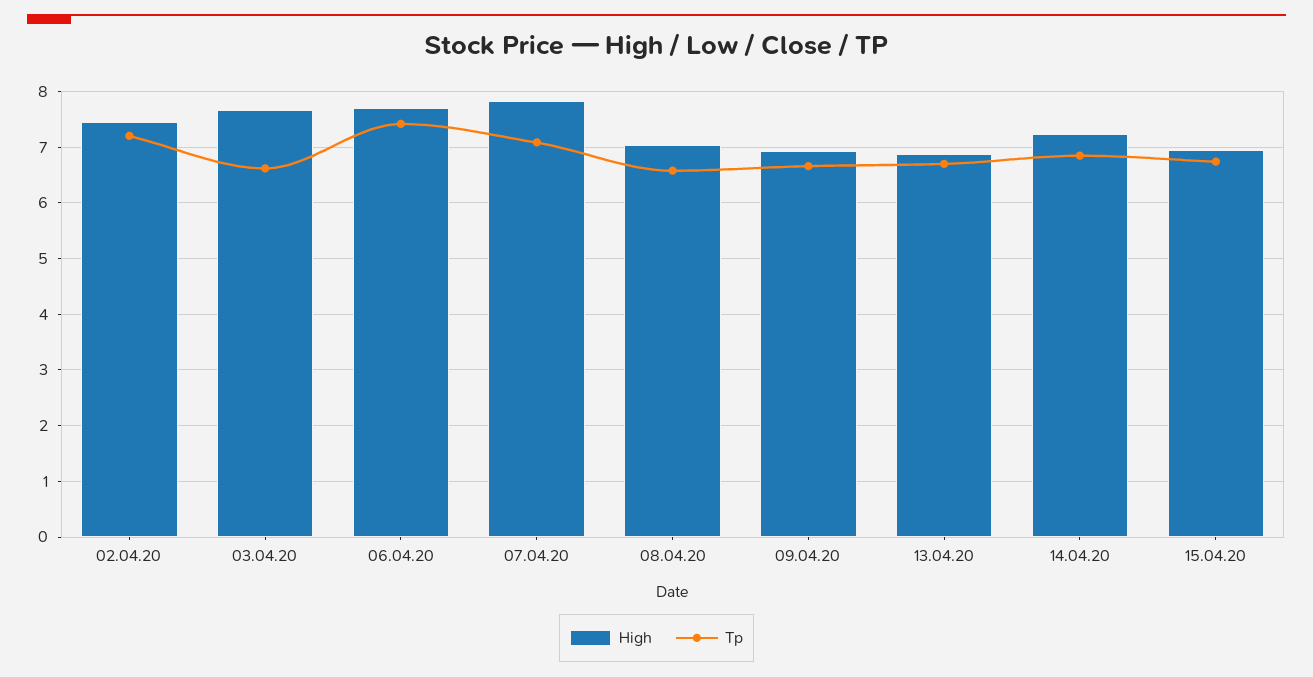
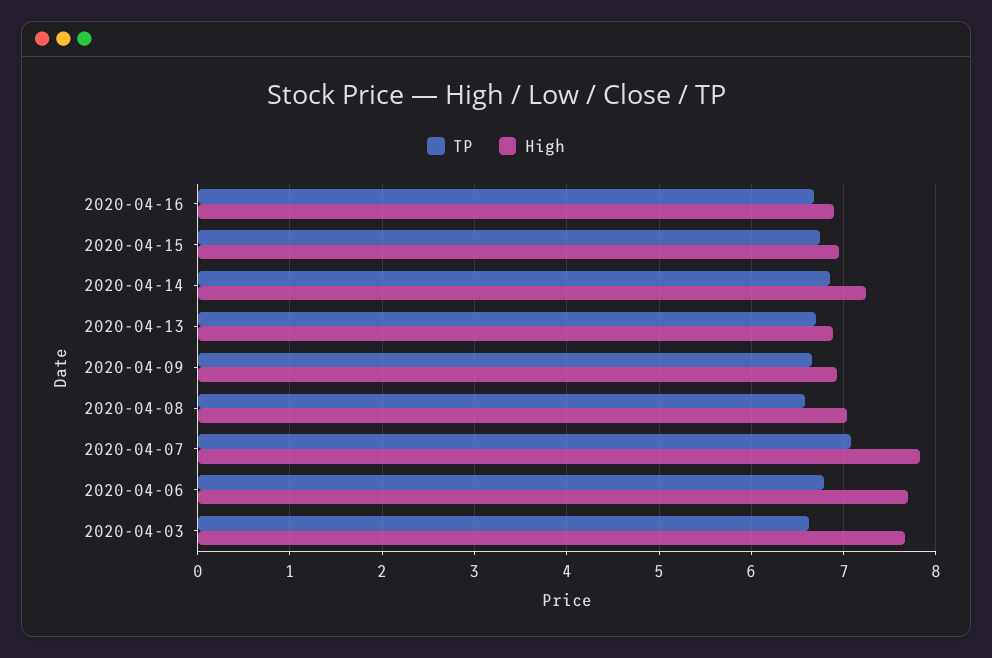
High, 02.04.20: 7.4 -> none
Tp, 02.04.20: 7.2 -> none
Tp, 06.04.20: 7.4 -> 6.8
Tp, 2020-04-16: none -> 6.7
High, 2020-04-16: none -> 6.9

